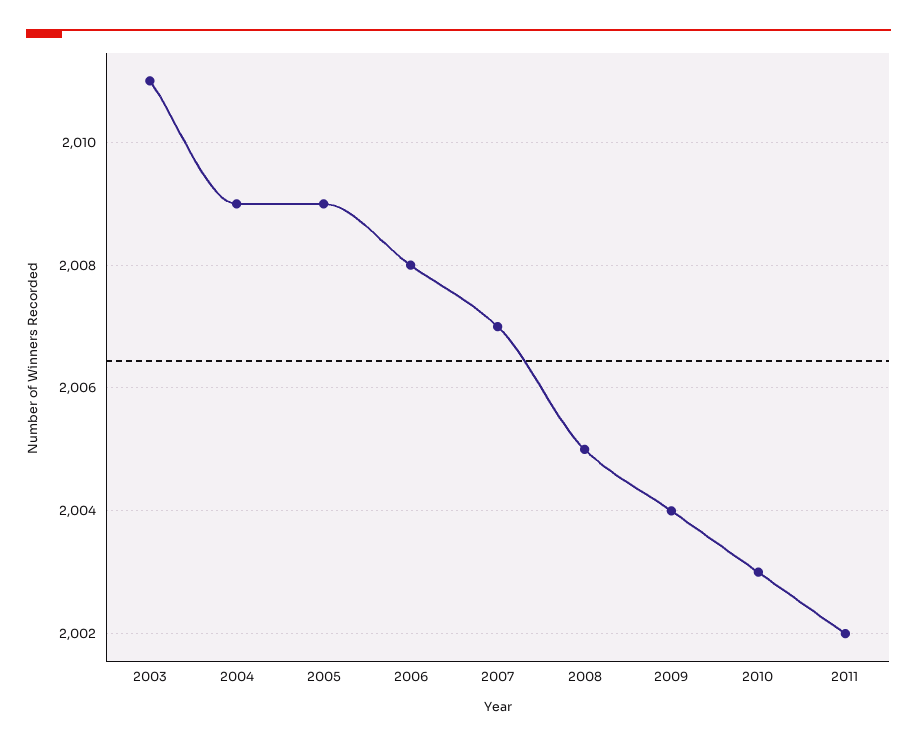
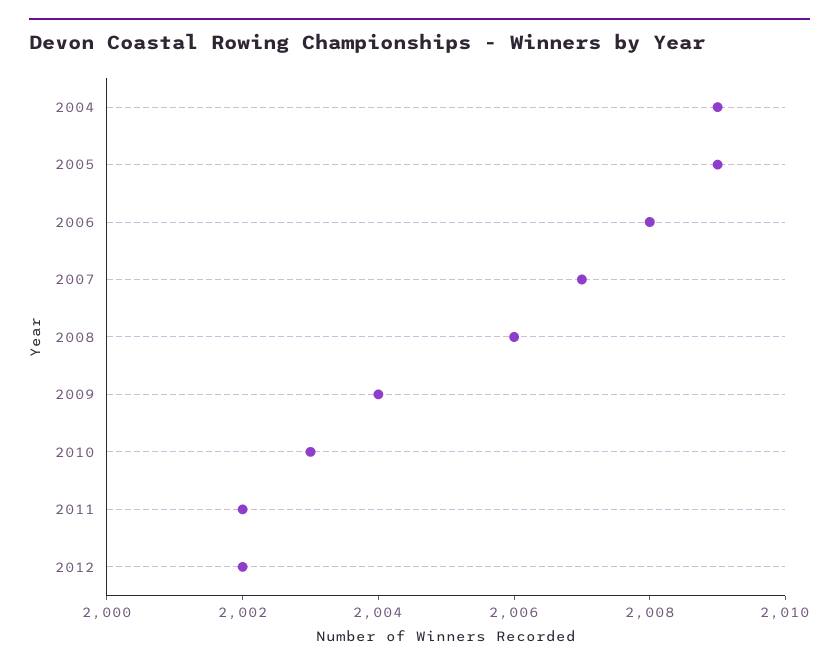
2003: 2011 -> none
2008: 2005 -> 2006
2012: none -> 2002

